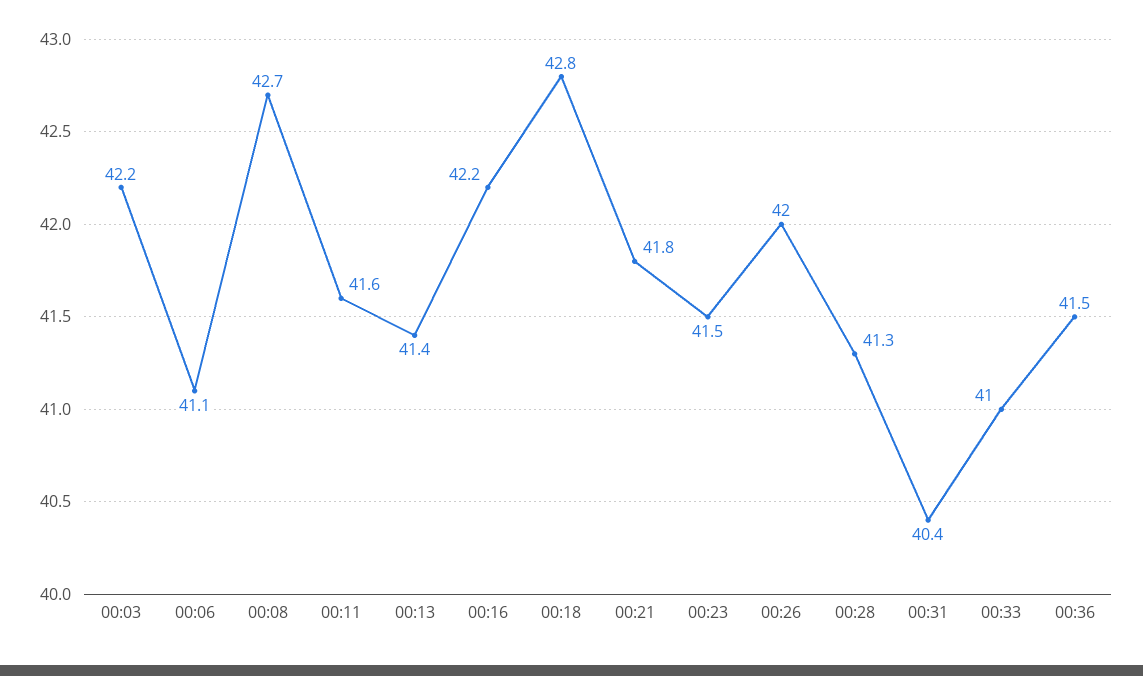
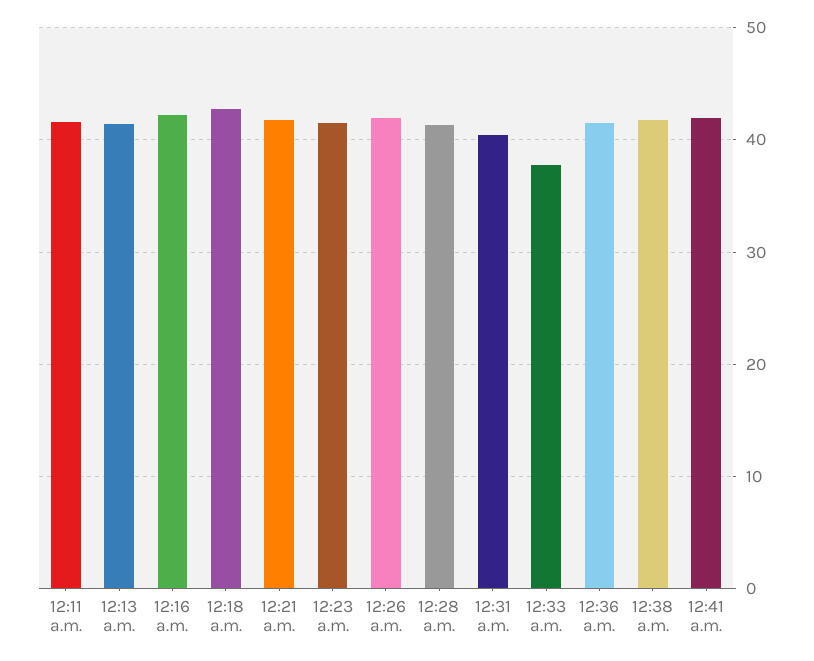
00:03: 42.2 -> none
00:06: 41.1 -> none
00:08: 42.7 -> none
00:33: 41 -> 38
12:38 a.m.: none -> 42
12:41 a.m.: none -> 42

